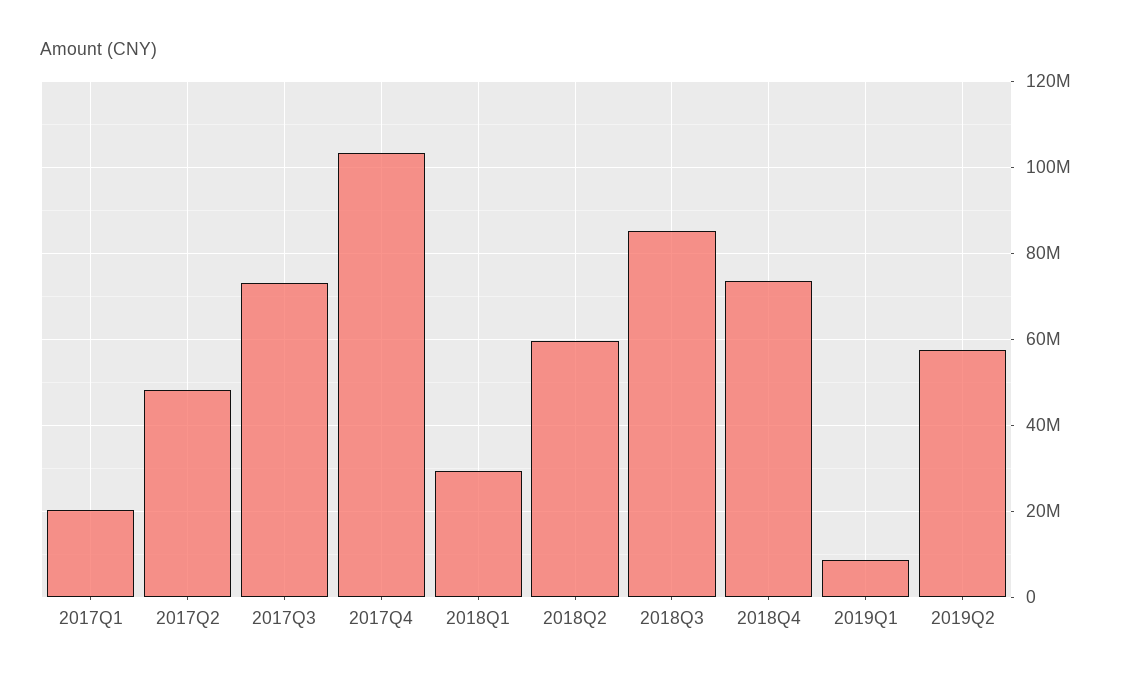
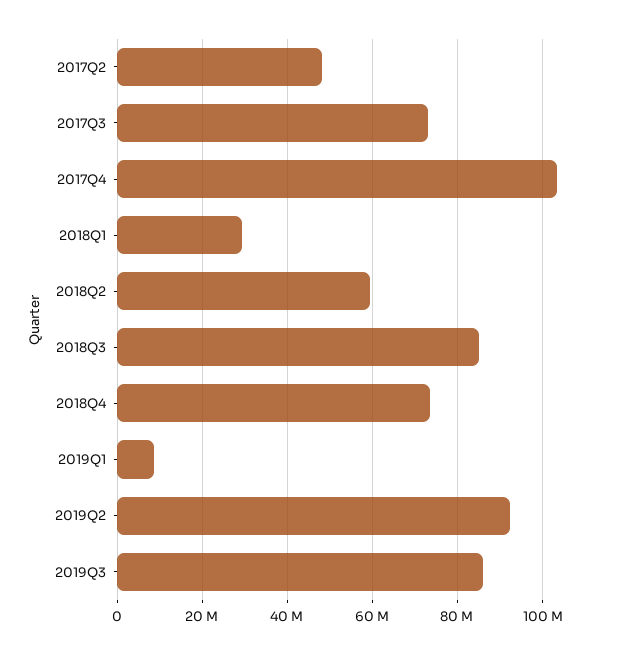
2017Q1: 20000000 -> none
2019Q2: 58000000 -> 92000000
2019Q3: none -> 86000000

